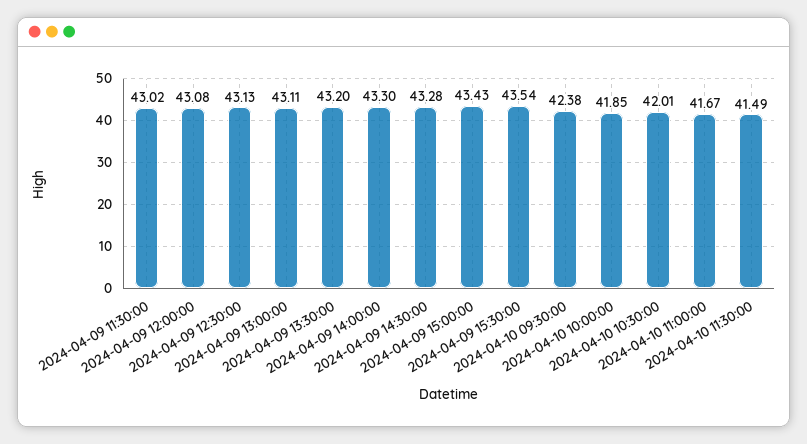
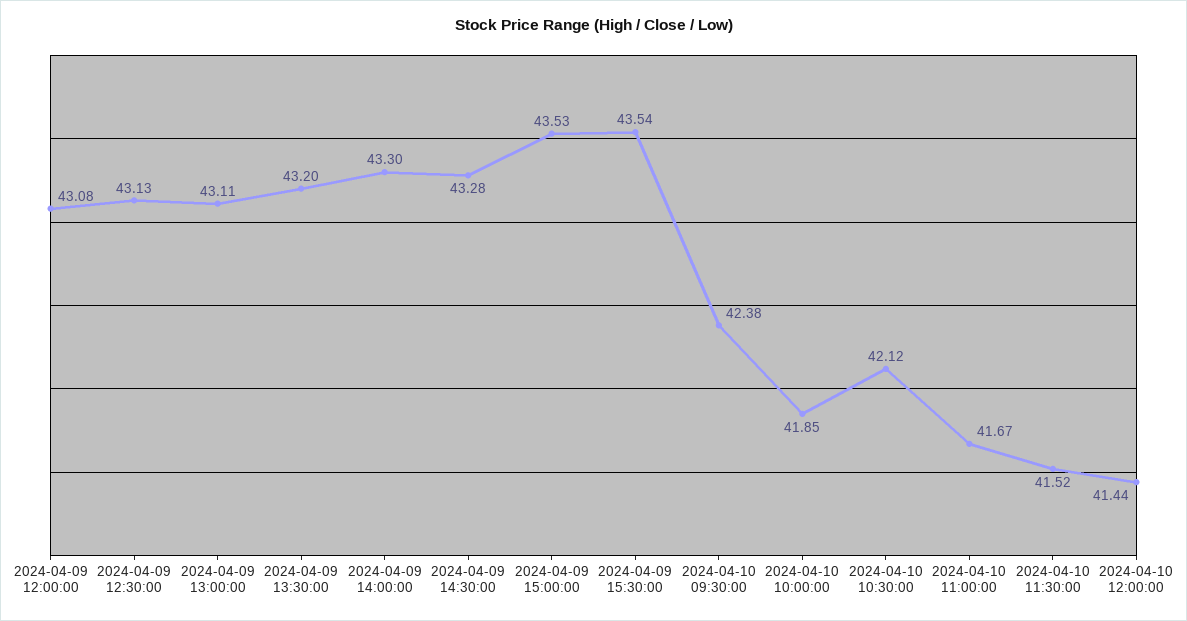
2024-04-09 11:30:00: 43.02 -> none
2024-04-09 15:00:00: 43.43 -> 43.53
2024-04-10 10:30:00: 42.01 -> 42.12
2024-04-10 11:30:00: 41.49 -> 41.52
2024-04-10 12:00:00: none -> 41.44

